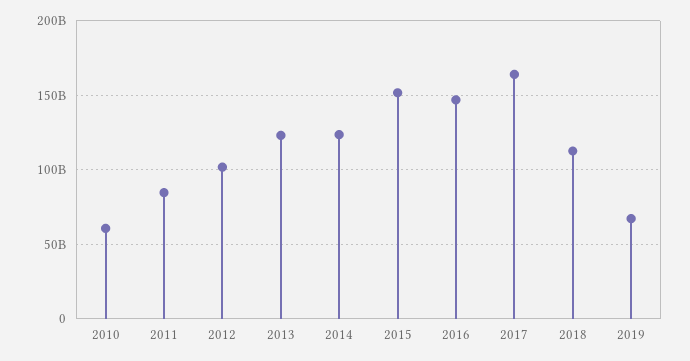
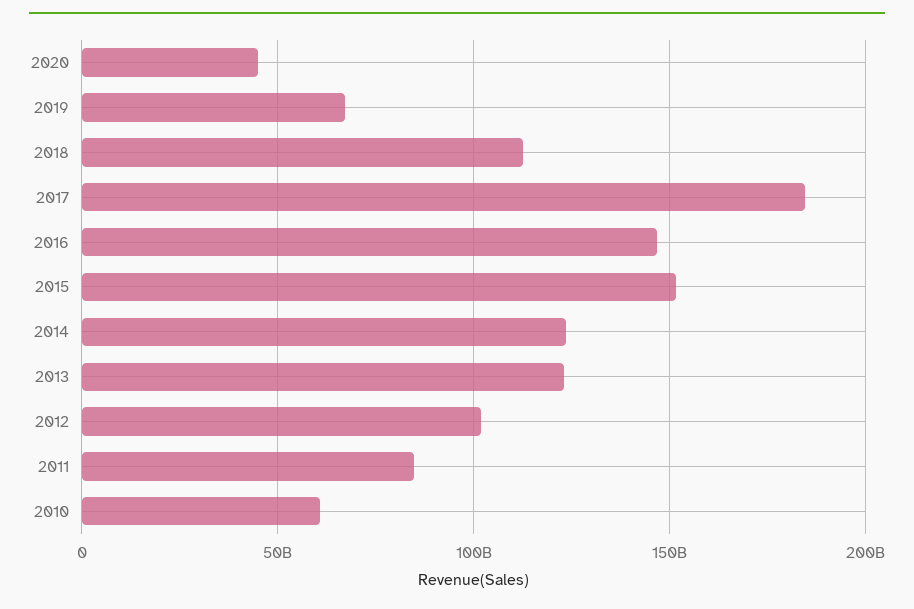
2017: 165000000000 -> 185000000000
2020: none -> 45000000000

